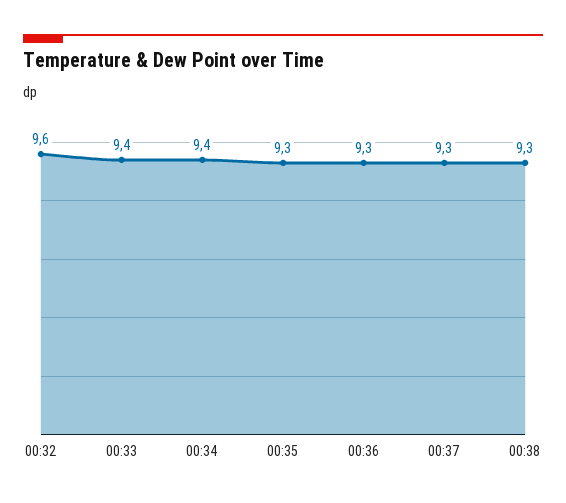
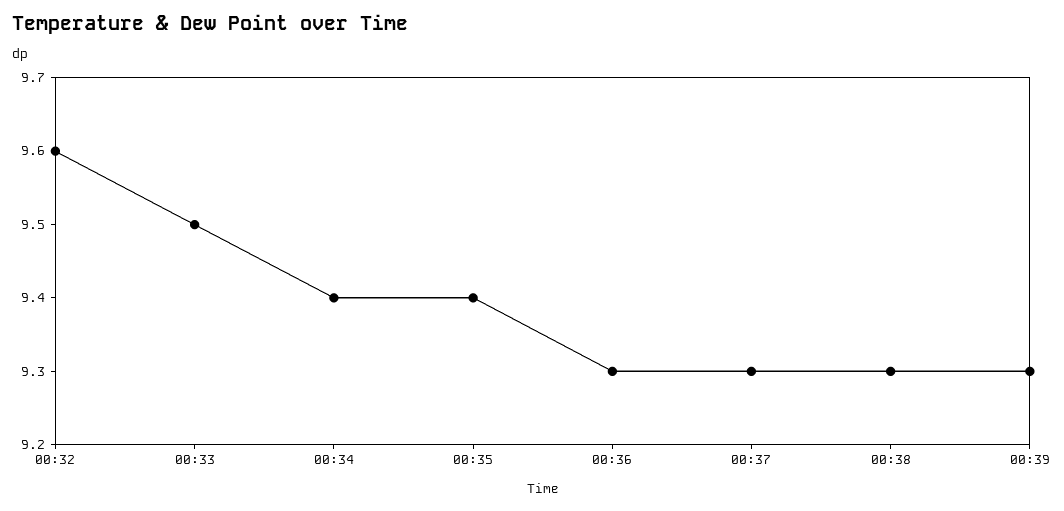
00:33: 9.4 -> 9.5
00:35: 9.3 -> 9.4
00:39: none -> 9.3

